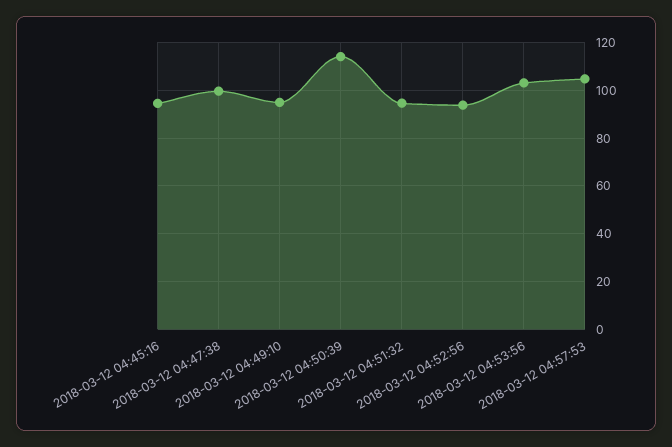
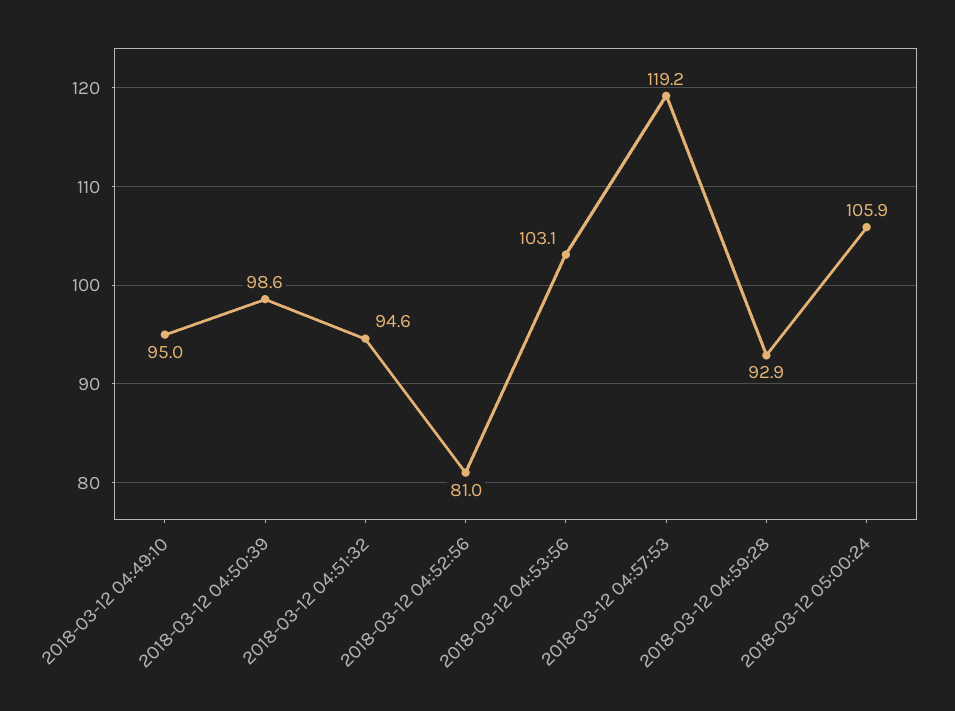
2018-03-12 04:45:16: 95 -> none
2018-03-12 04:47:38: 100 -> none
2018-03-12 04:50:39: 115 -> 98.6
2018-03-12 04:52:56: 95 -> 81
2018-03-12 04:57:53: 105 -> 119.2
2018-03-12 04:59:28: none -> 92.9
2018-03-12 05:00:24: none -> 105.9

